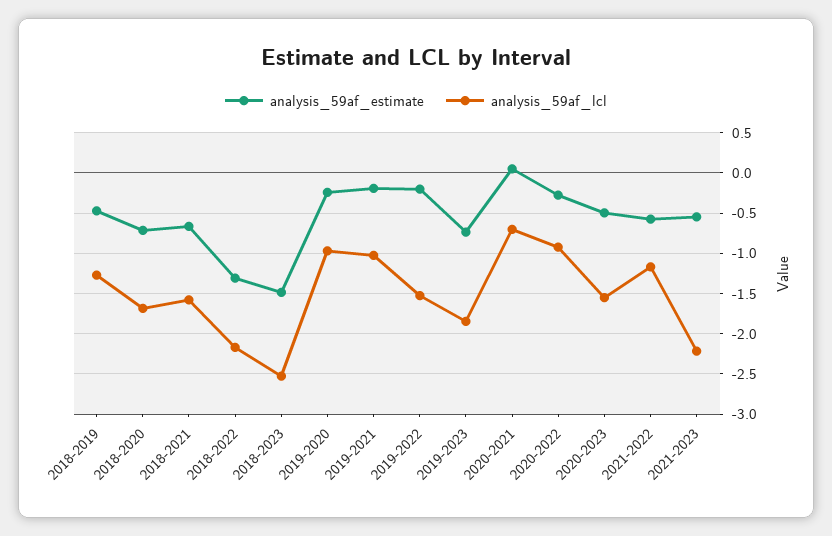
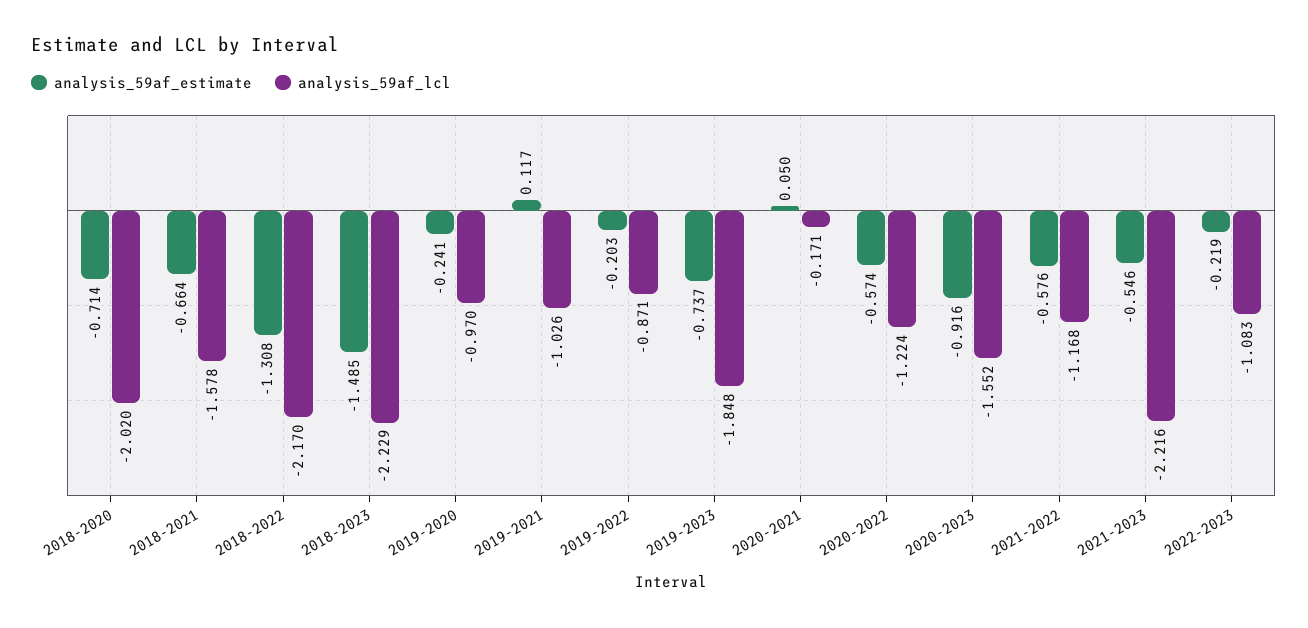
analysis_59af_estimate, 2018-2019: -0.5 -> none
analysis_59af_lcl, 2018-2019: -1.3 -> none
analysis_59af_lcl, 2018-2020: -1.7 -> -2.02
analysis_59af_lcl, 2018-2023: -2.5 -> -2.229
analysis_59af_estimate, 2019-2021: -0.2 -> 0.117
analysis_59af_lcl, 2019-2022: -1.5 -> -0.871
analysis_59af_lcl, 2020-2021: -0.7 -> -0.171
analysis_59af_estimate, 2020-2022: -0.3 -> -0.574
analysis_59af_lcl, 2020-2022: -0.9 -> -1.224
analysis_59af_estimate, 2020-2023: -0.5 -> -0.916
analysis_59af_estimate, 2022-2023: none -> -0.219
analysis_59af_lcl, 2022-2023: none -> -1.083

